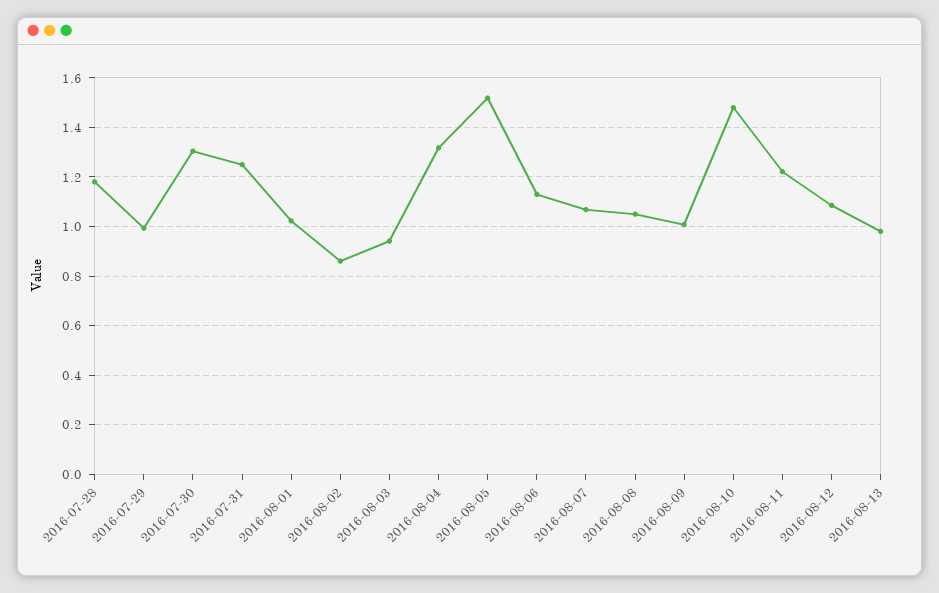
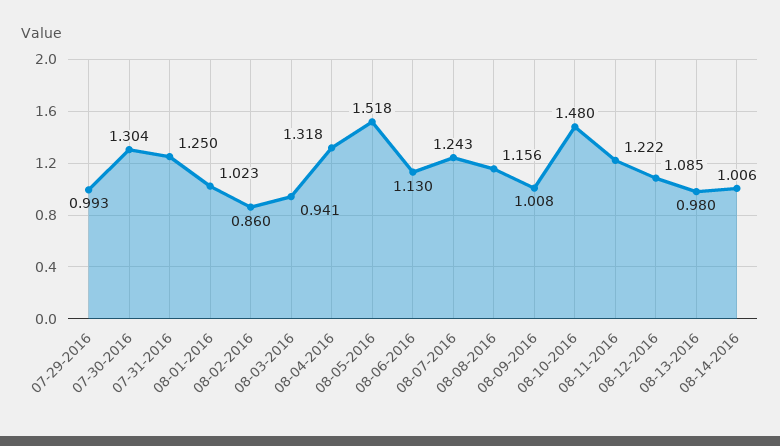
2016-07-28: 1.175 -> none
2016-08-07: 1.075 -> 1.243
2016-08-08: 1.05 -> 1.156
08-14-2016: none -> 1.006

